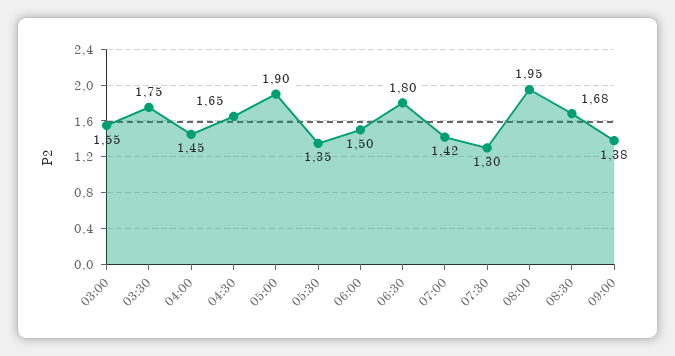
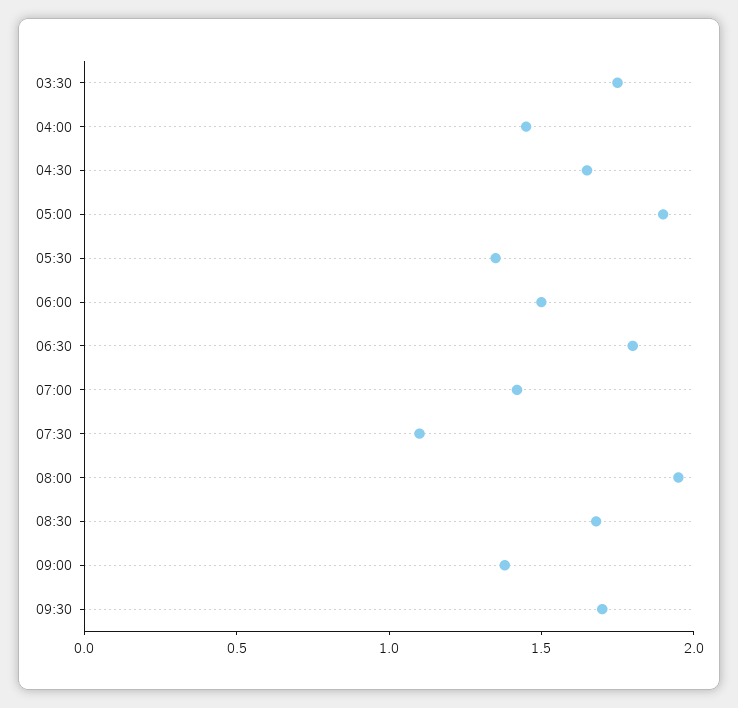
03:00: 1.55 -> none
07:30: 1.3 -> 1.1
09:30: none -> 1.7

